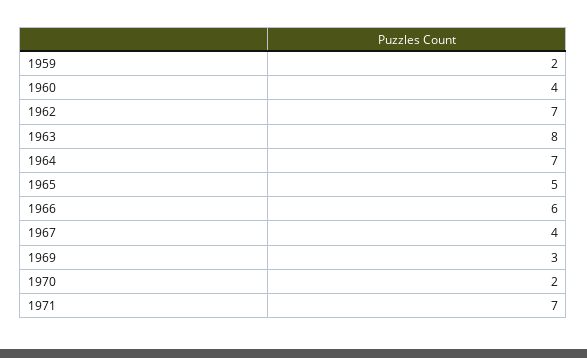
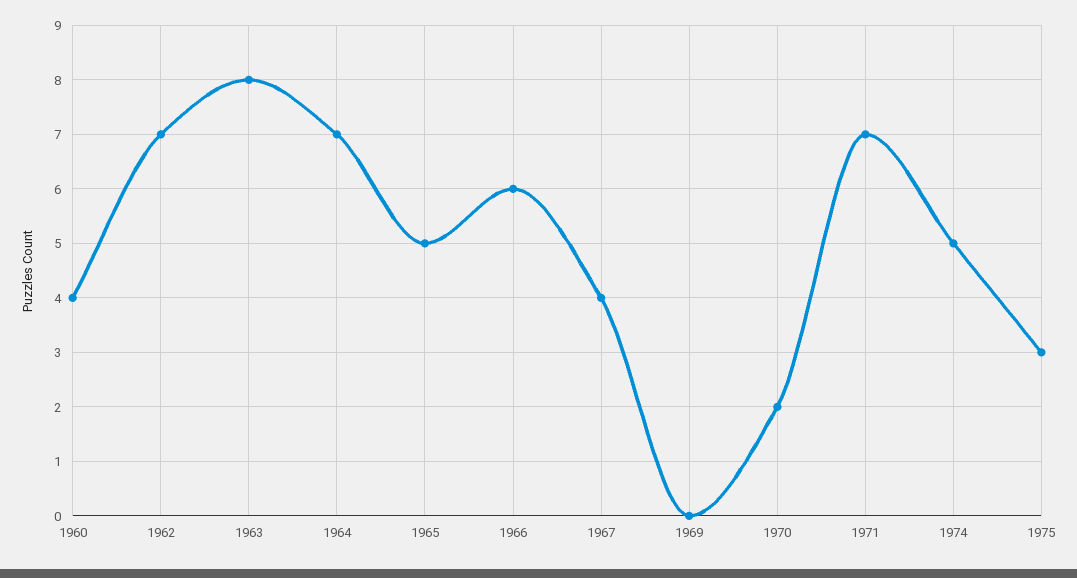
1959: 2 -> none
1969: 3 -> 0
1974: none -> 5
1975: none -> 3

